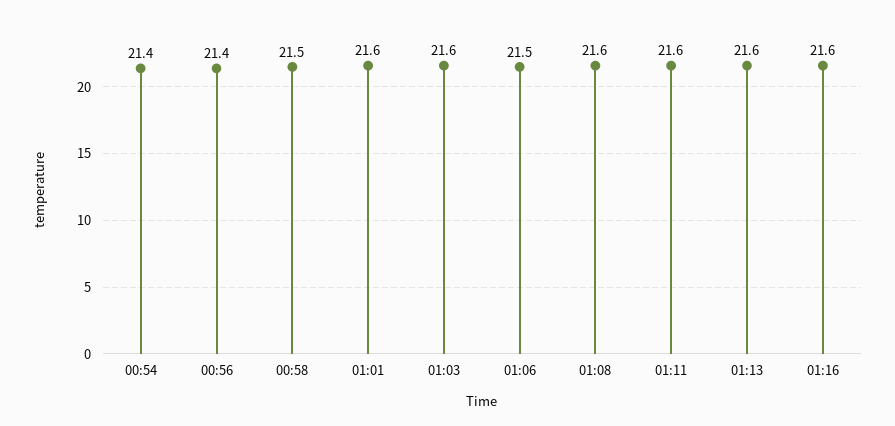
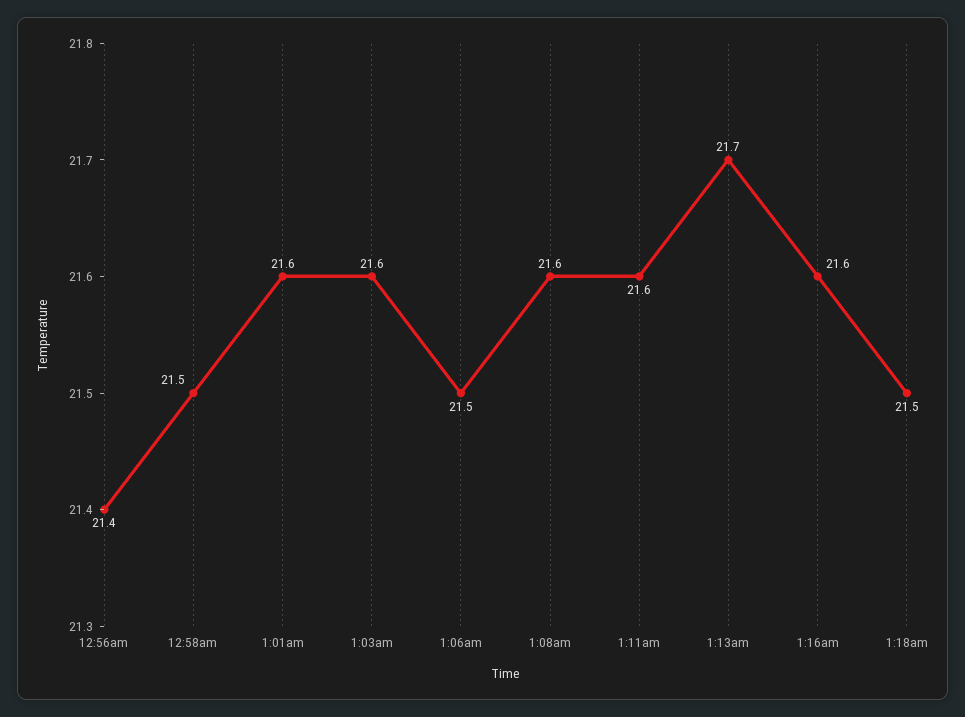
00:54: 21.4 -> none
01:13: 21.6 -> 21.7
1:18am: none -> 21.5

